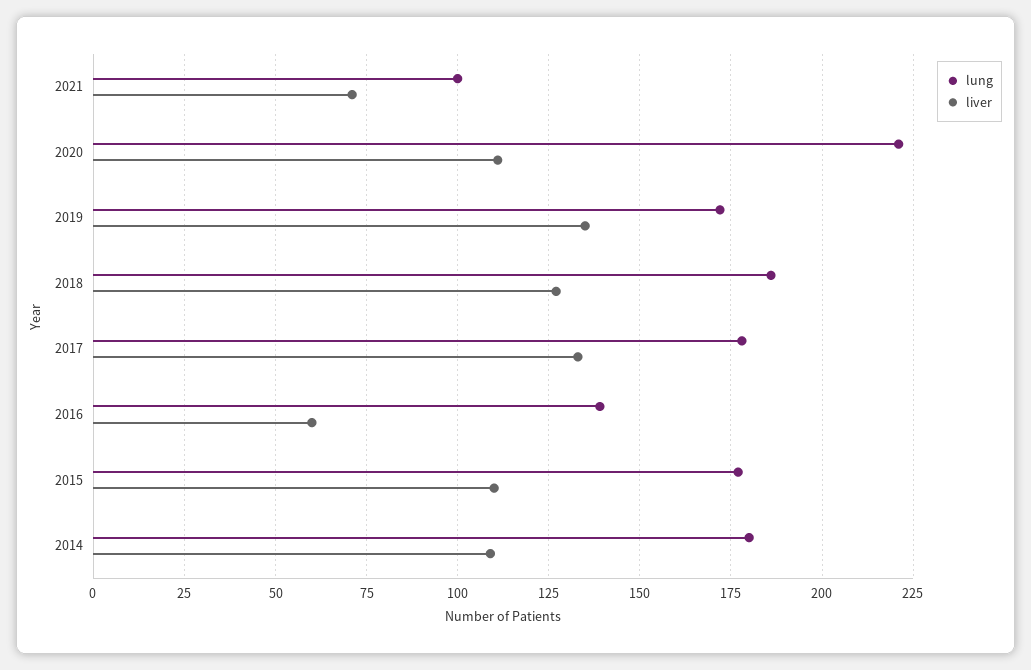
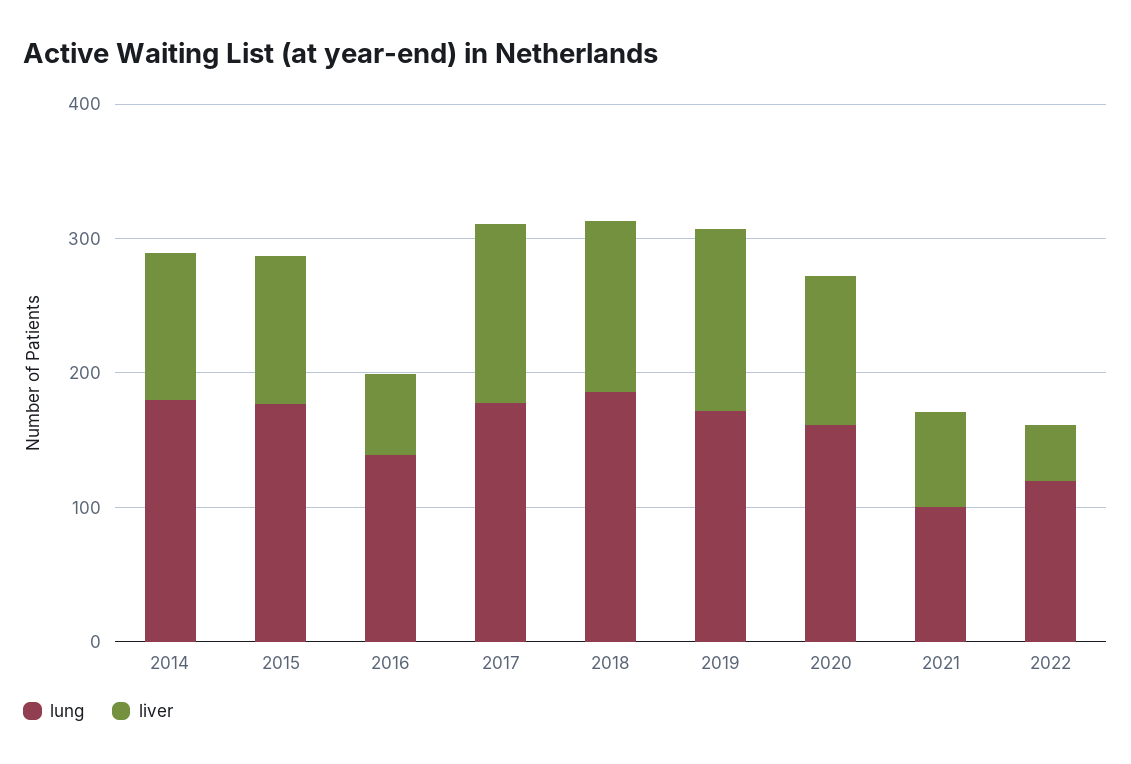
lung, 2020: 220 -> 160
lung, 2022: none -> 120
liver, 2022: none -> 40

